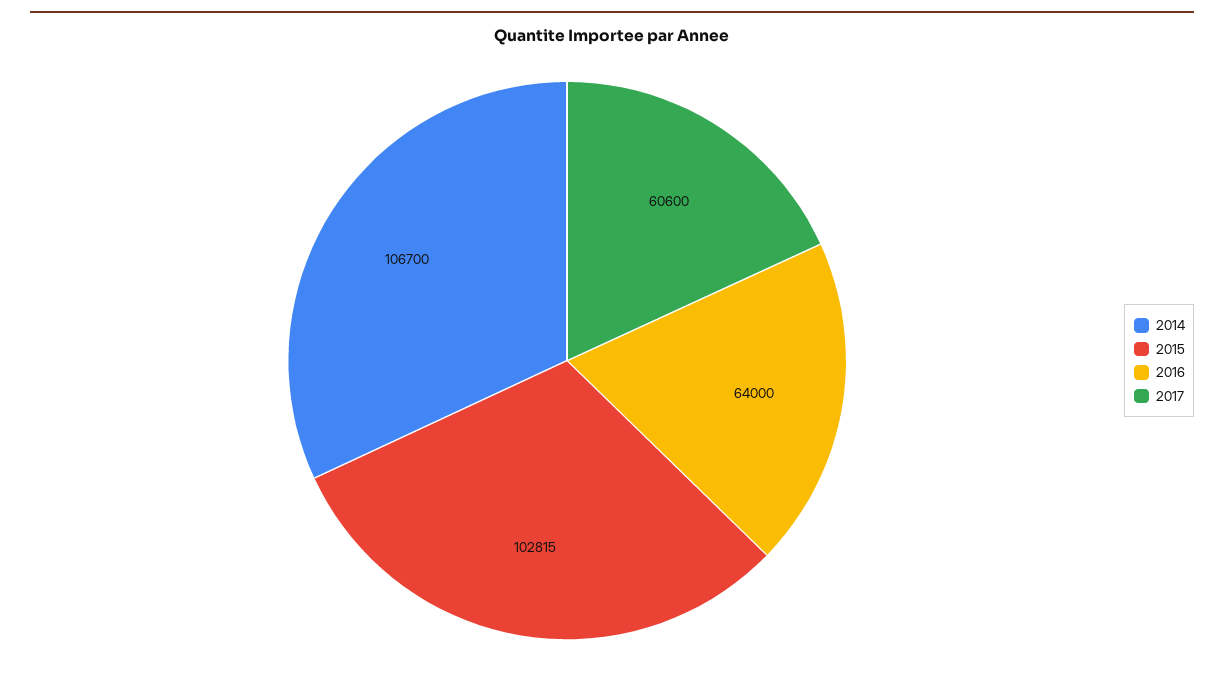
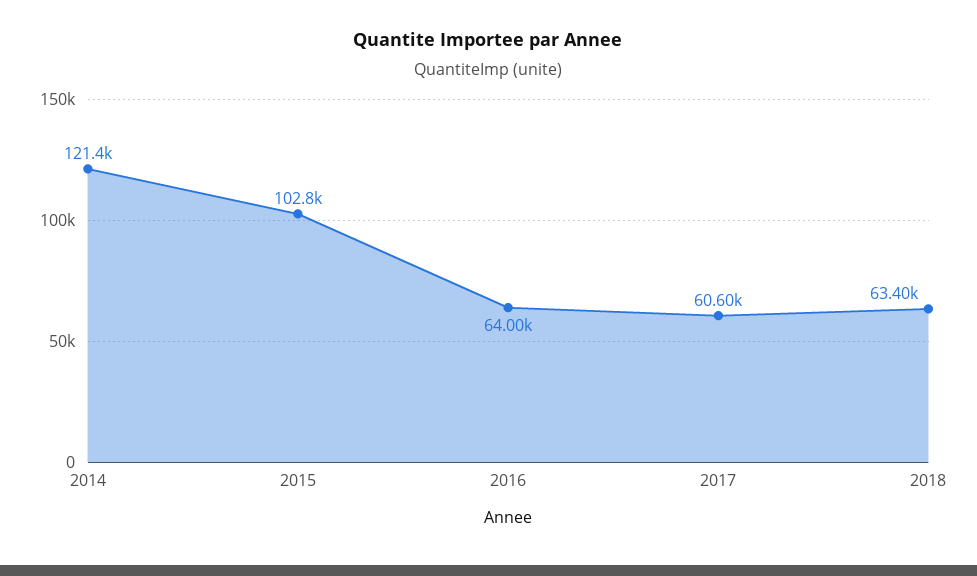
2014: 106700 -> 121400
2018: none -> 63400

